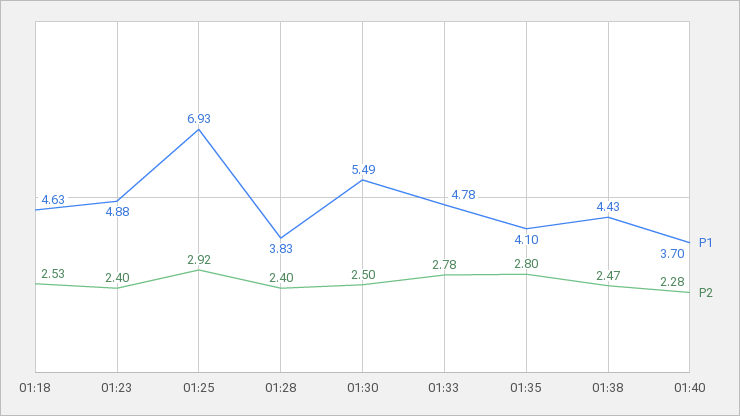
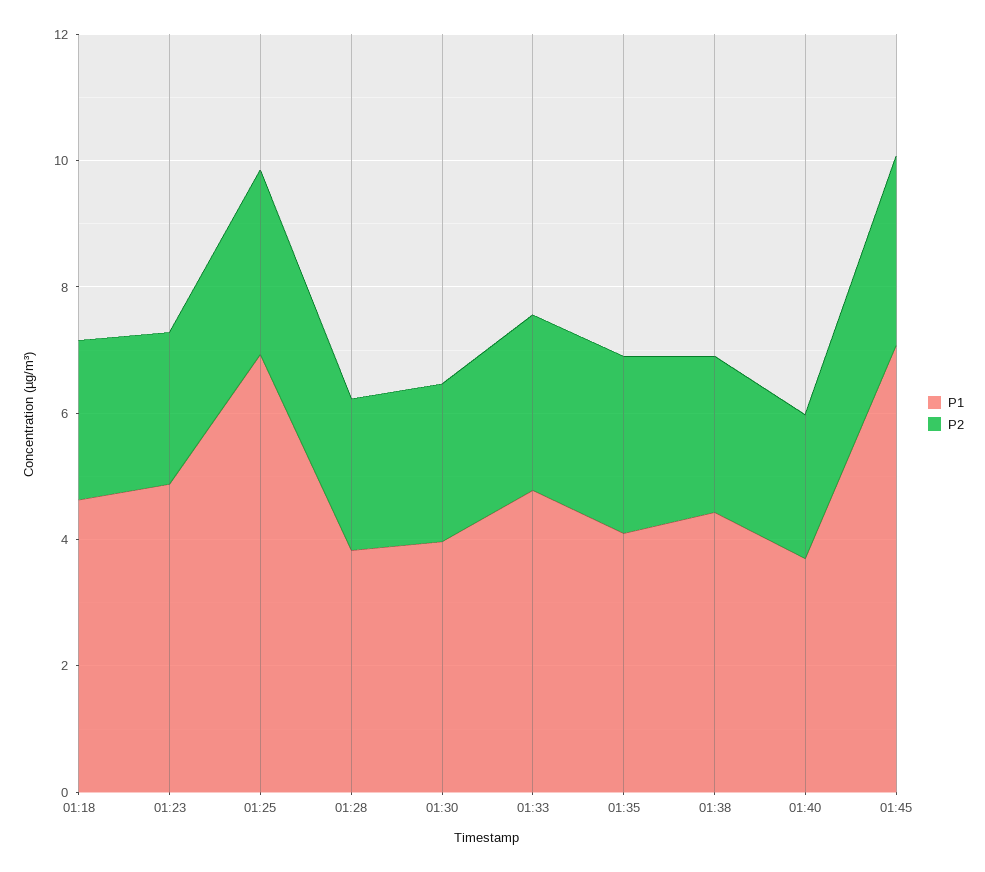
P1, 01:30: 5.49 -> 4
P1, 01:45: none -> 7
P2, 01:45: none -> 3

